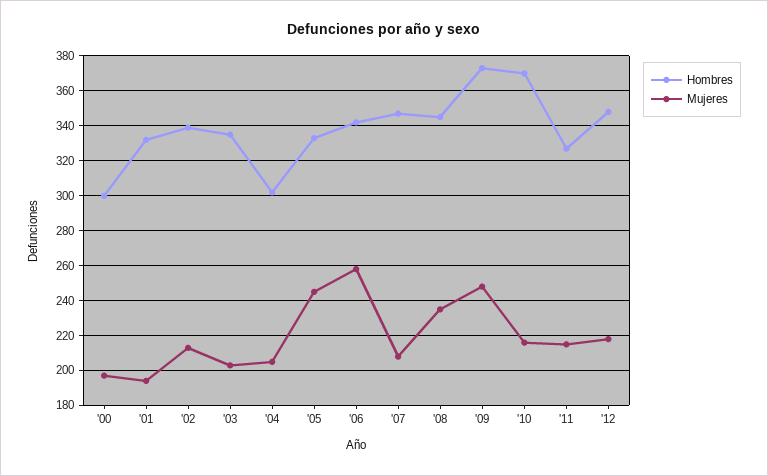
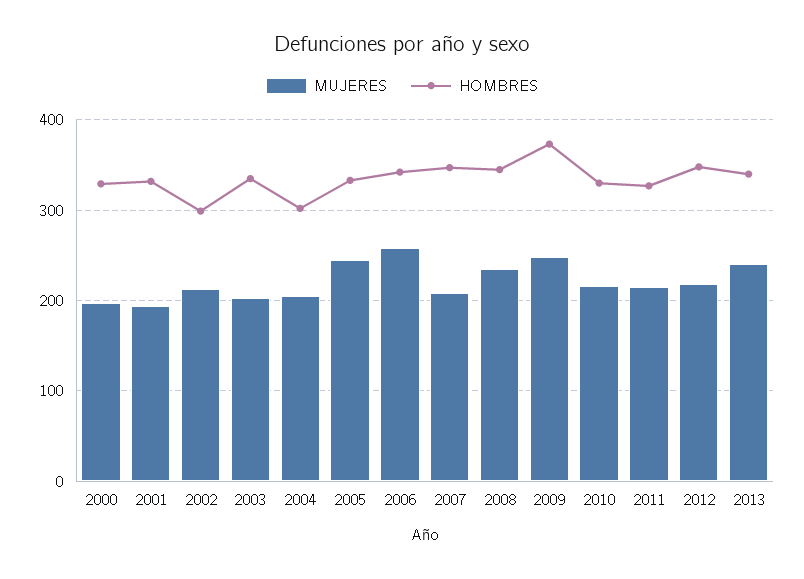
Hombres, '00: 300 -> 330
Hombres, '02: 340 -> 300
Hombres, '10: 370 -> 330
Mujeres, 2013: none -> 240
Hombres, 2013: none -> 340

